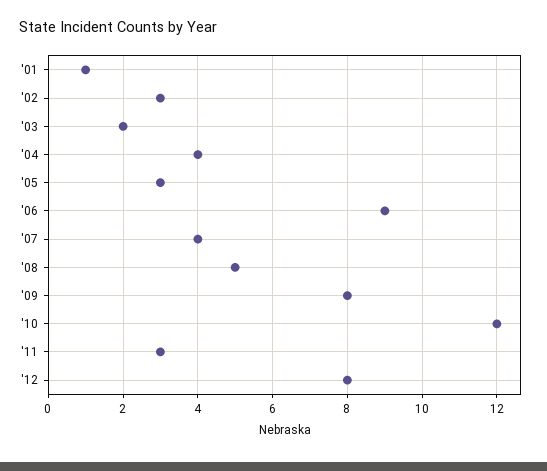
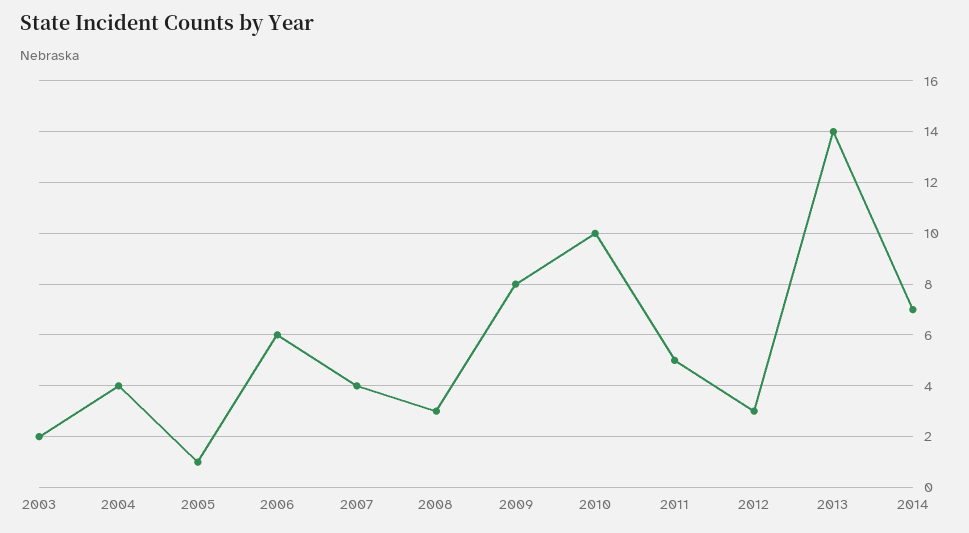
'01: 1 -> none
'02: 3 -> none
'05: 3 -> 1
'06: 9 -> 6
'08: 5 -> 3
'10: 12 -> 10
'11: 3 -> 5
'12: 8 -> 3
2013: none -> 14
2014: none -> 7

